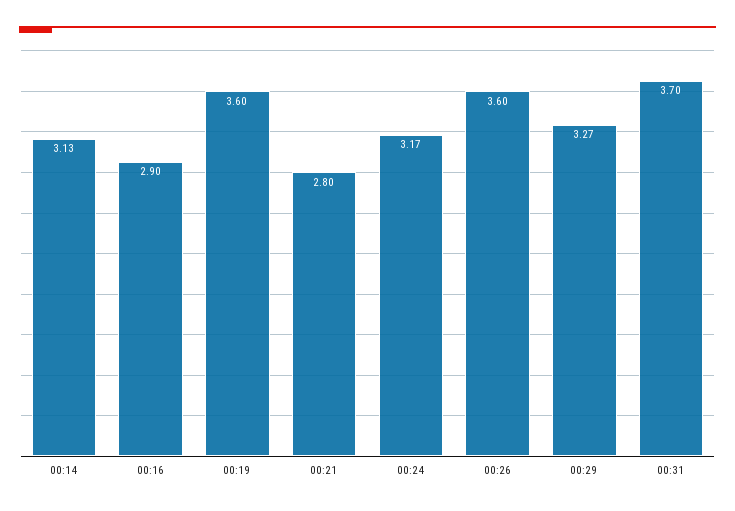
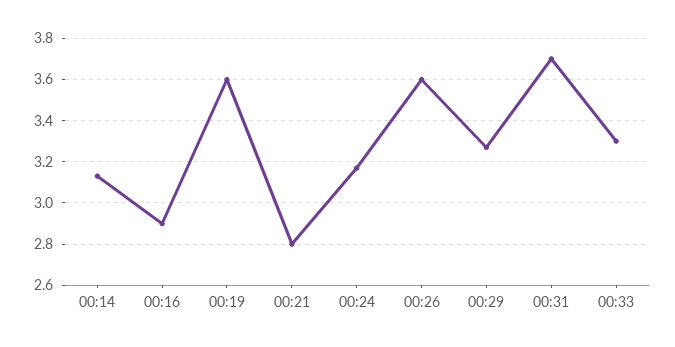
00:33: none -> 3.3

